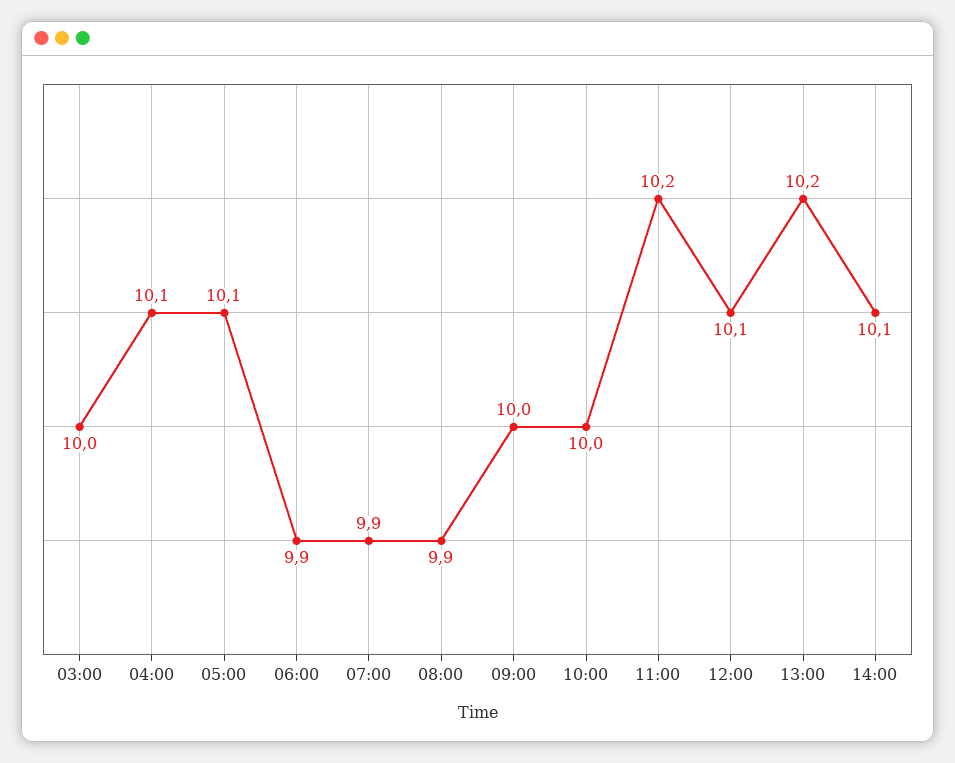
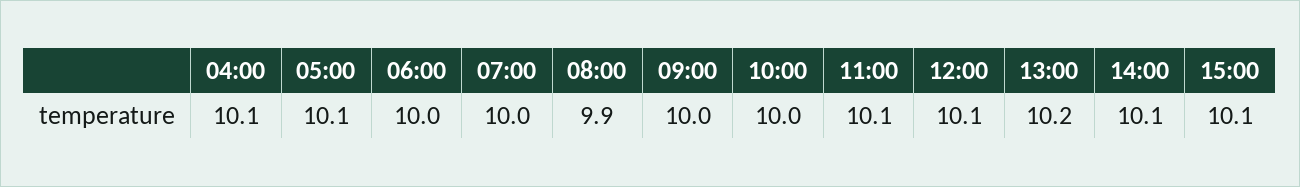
03:00: 10 -> none
06:00: 9.9 -> 10
07:00: 9.9 -> 10
11:00: 10.2 -> 10.1
15:00: none -> 10.1

